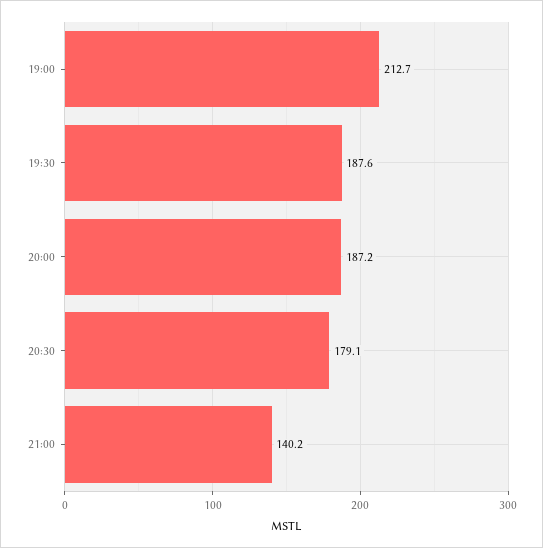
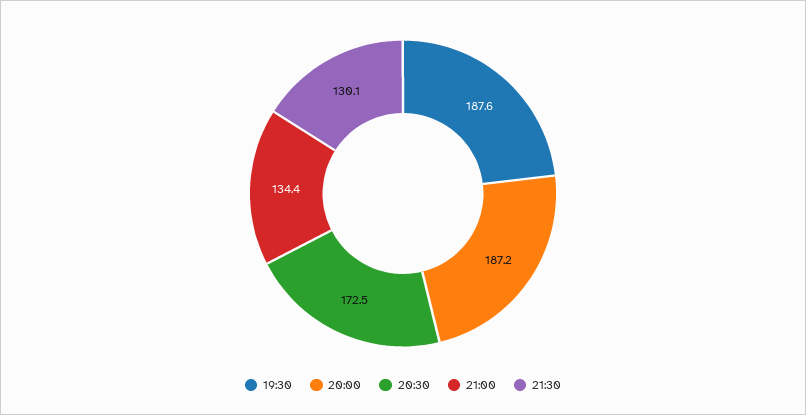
19:00: 212.7 -> none
20:30: 179.1 -> 172.5
21:00: 140.2 -> 134.4
21:30: none -> 130.1

